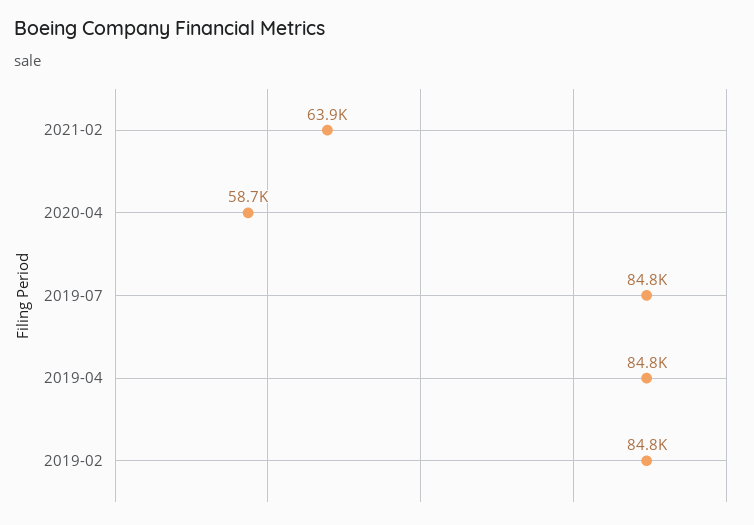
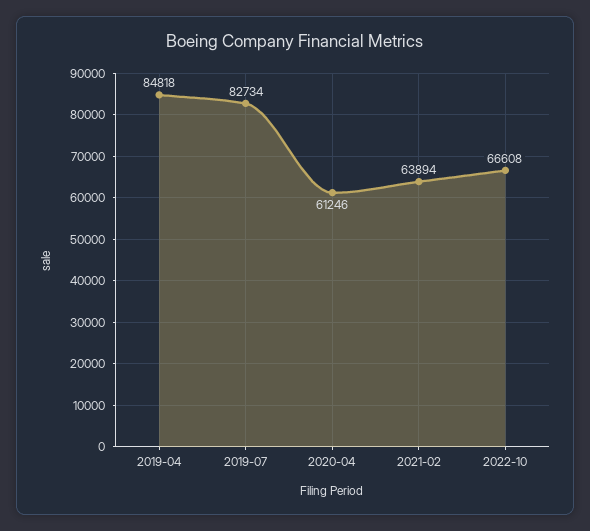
2020-04: 58700 -> 61246
2019-07: 84800 -> 82734
2019-02: 84800 -> none
2022-10: none -> 66608

